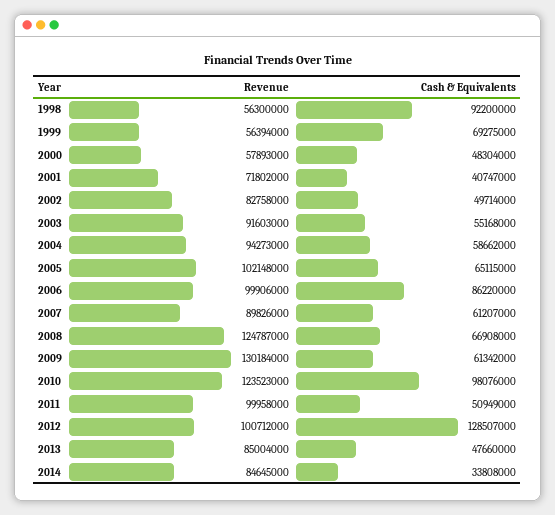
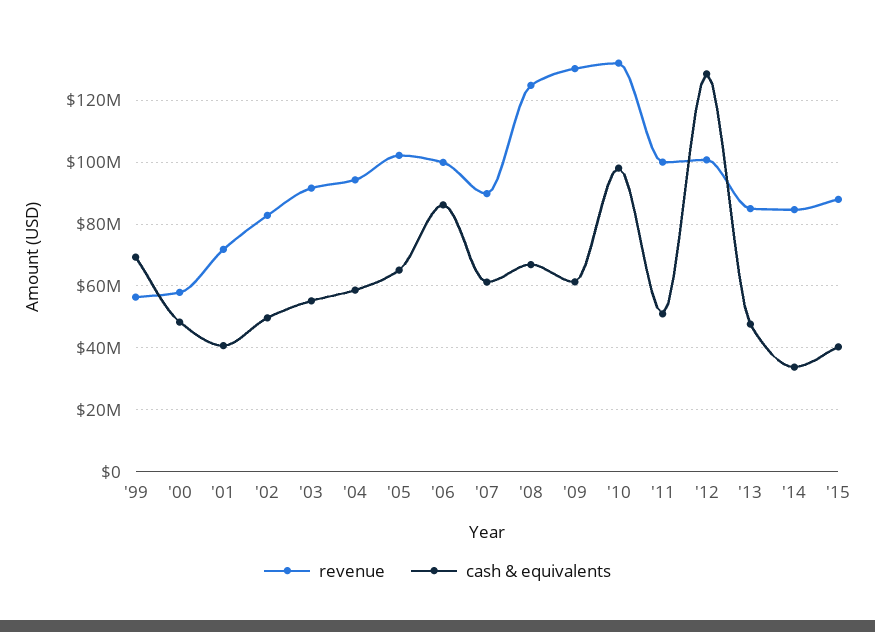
Revenue, 1998: 56300000 -> none
Cash & Equivalents, 1998: 92200000 -> none
Revenue, 2010: 123523000 -> 132000000
Revenue, '15: none -> 88000000
Cash & Equivalents, '15: none -> 40000000

